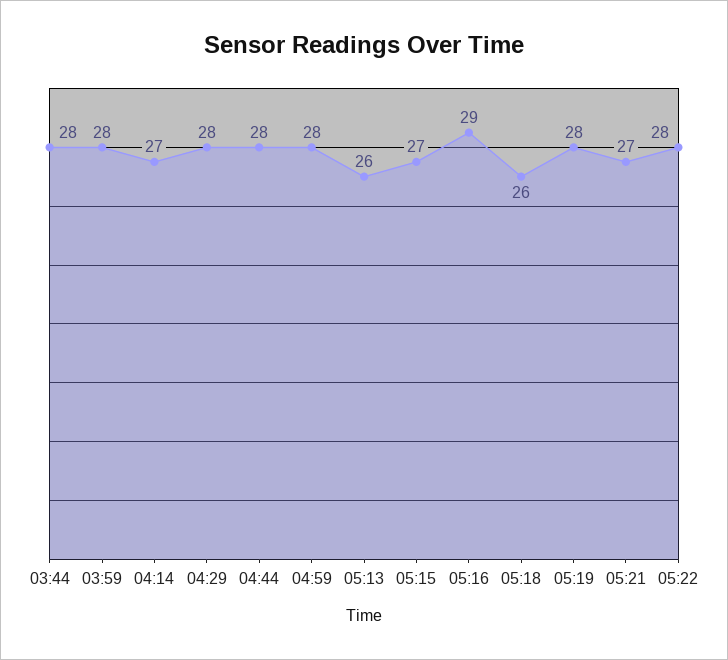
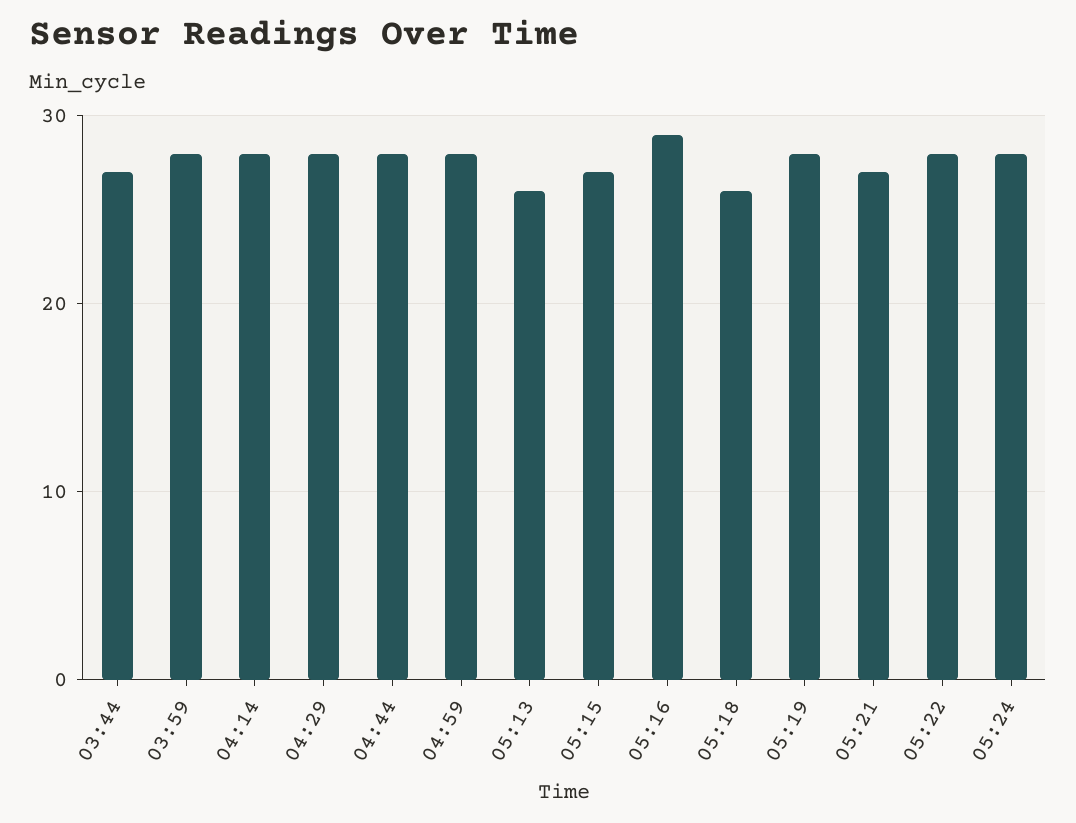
03:44: 28 -> 27
04:14: 27 -> 28
05:24: none -> 28

